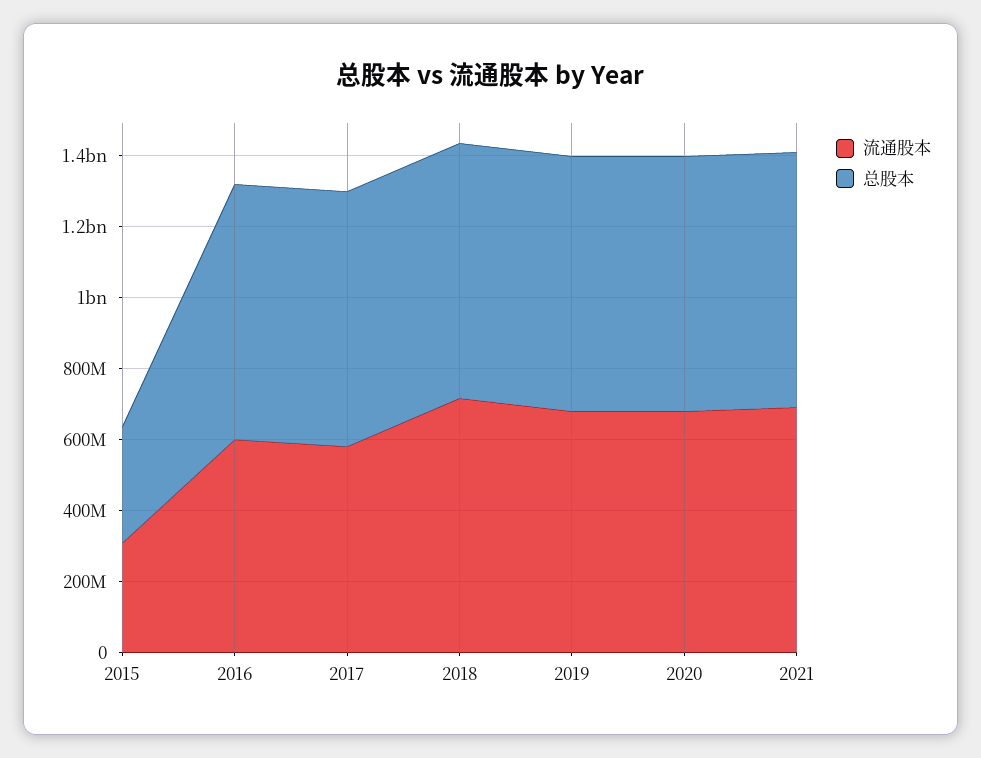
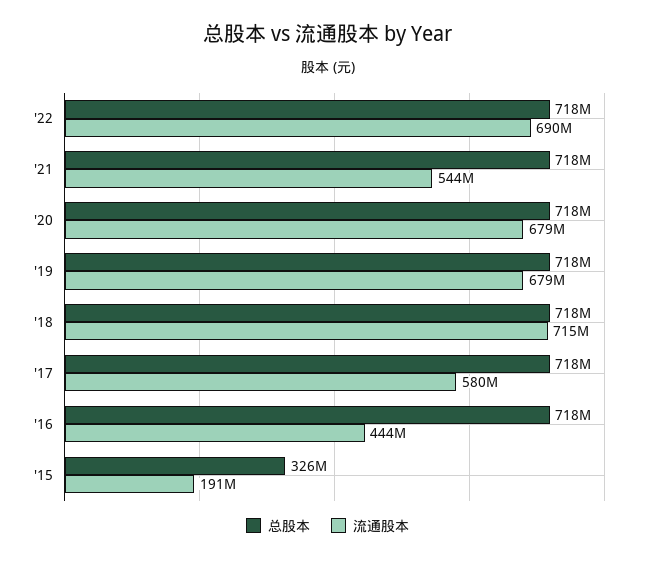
流通股本, 2015: 300000000 -> 191000000
流通股本, 2016: 600000000 -> 444000000
流通股本, 2021: 700000000 -> 544000000
总股本, '22: none -> 718000000
流通股本, '22: none -> 690000000

